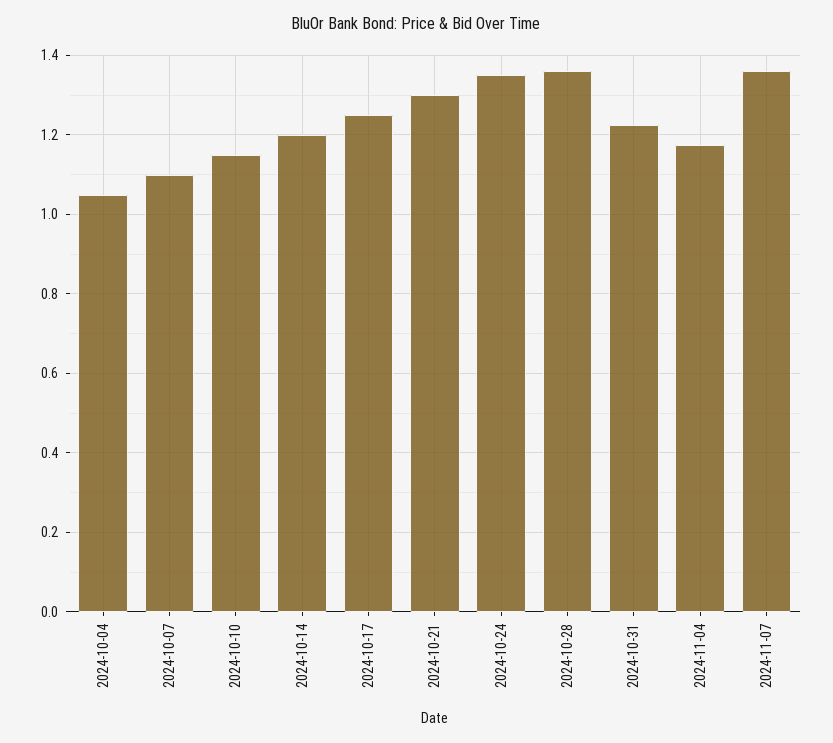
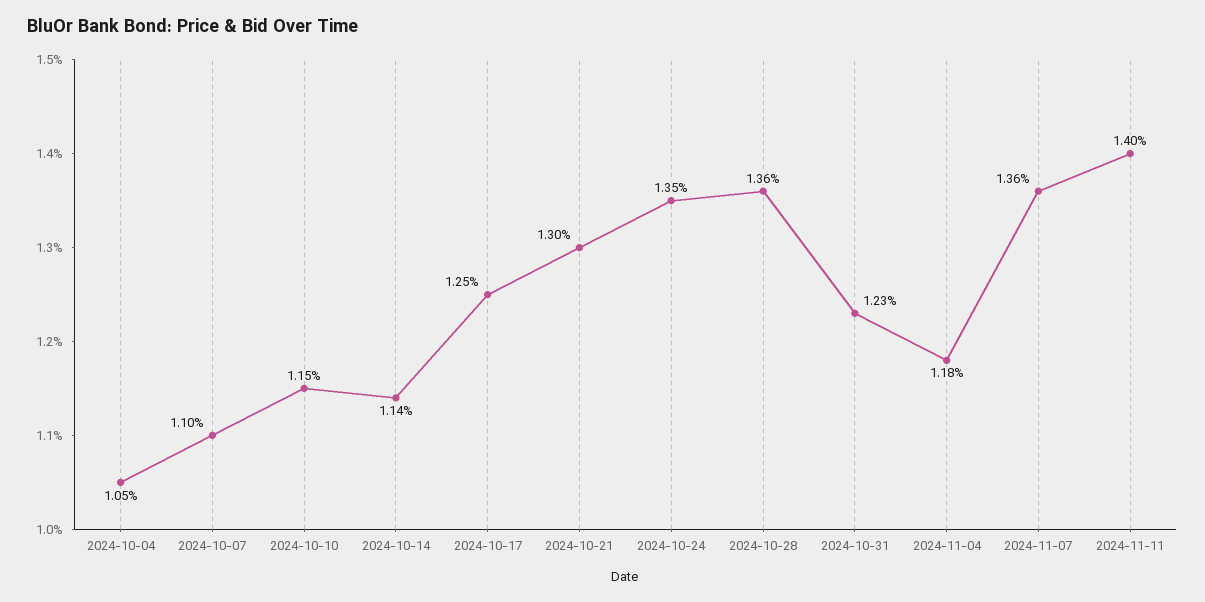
2024-10-14: 1.2 -> 1.14
2024-11-11: none -> 1.4

